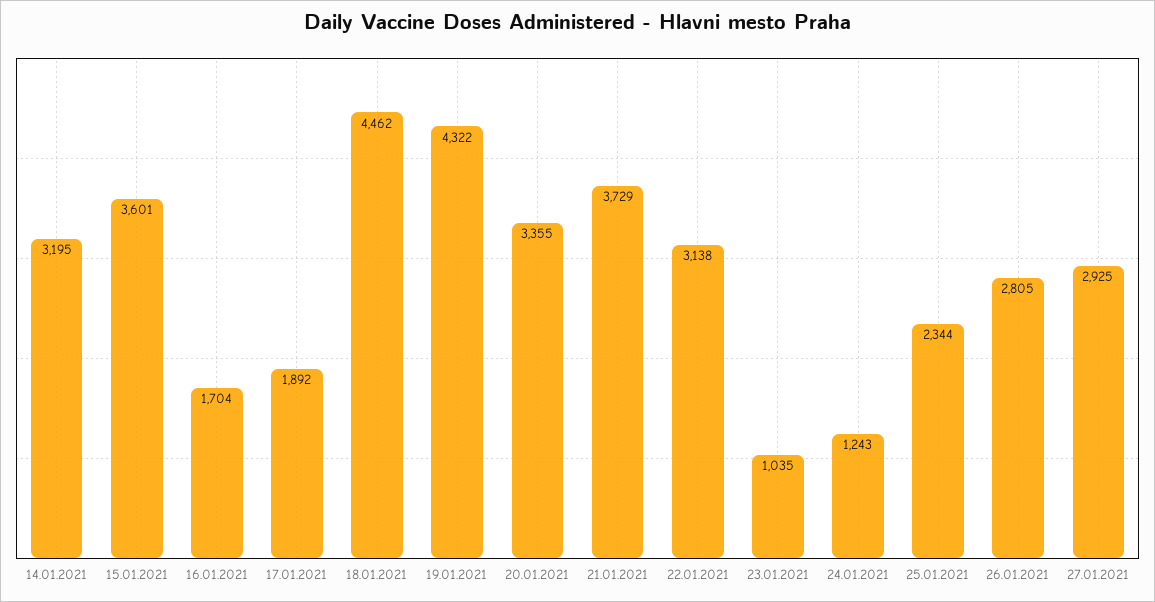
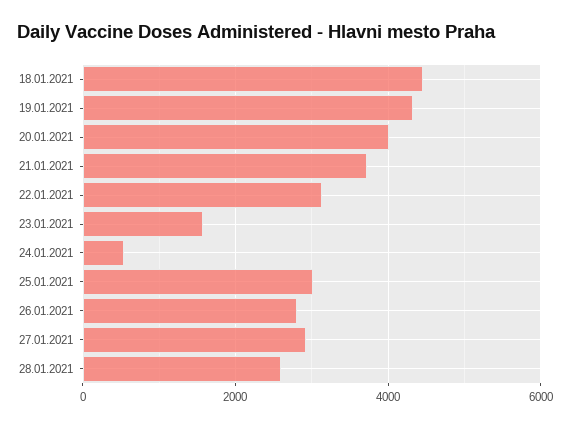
14.01.2021: 3195 -> none
15.01.2021: 3601 -> none
16.01.2021: 1704 -> none
17.01.2021: 1892 -> none
20.01.2021: 3355 -> 4000
23.01.2021: 1035 -> 1600
24.01.2021: 1243 -> 600
25.01.2021: 2344 -> 3000
28.01.2021: none -> 2600

